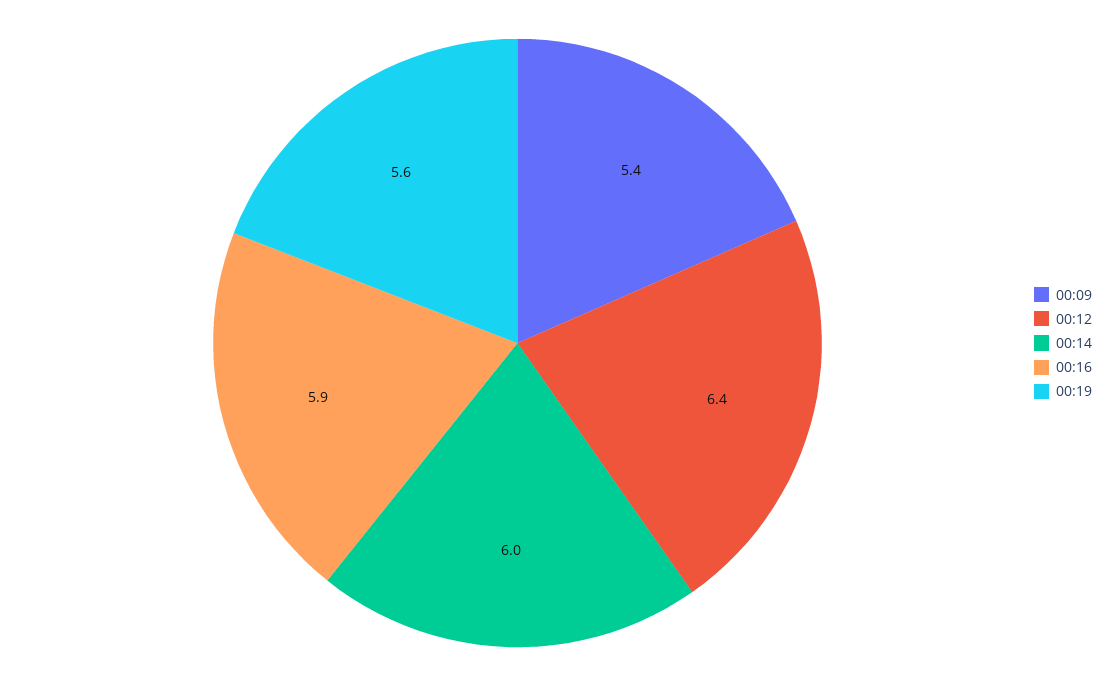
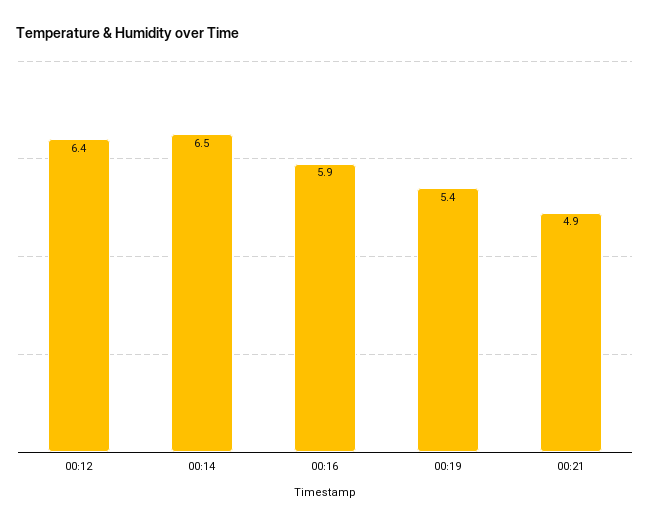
00:09: 5.4 -> none
00:14: 6 -> 6.5
00:19: 5.6 -> 5.4
00:21: none -> 4.9

